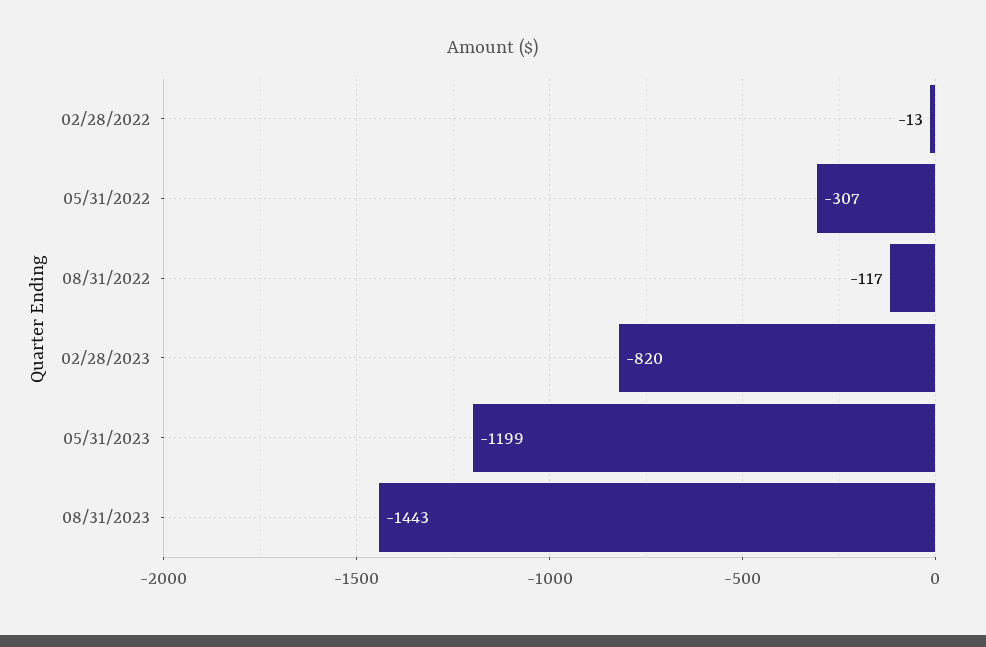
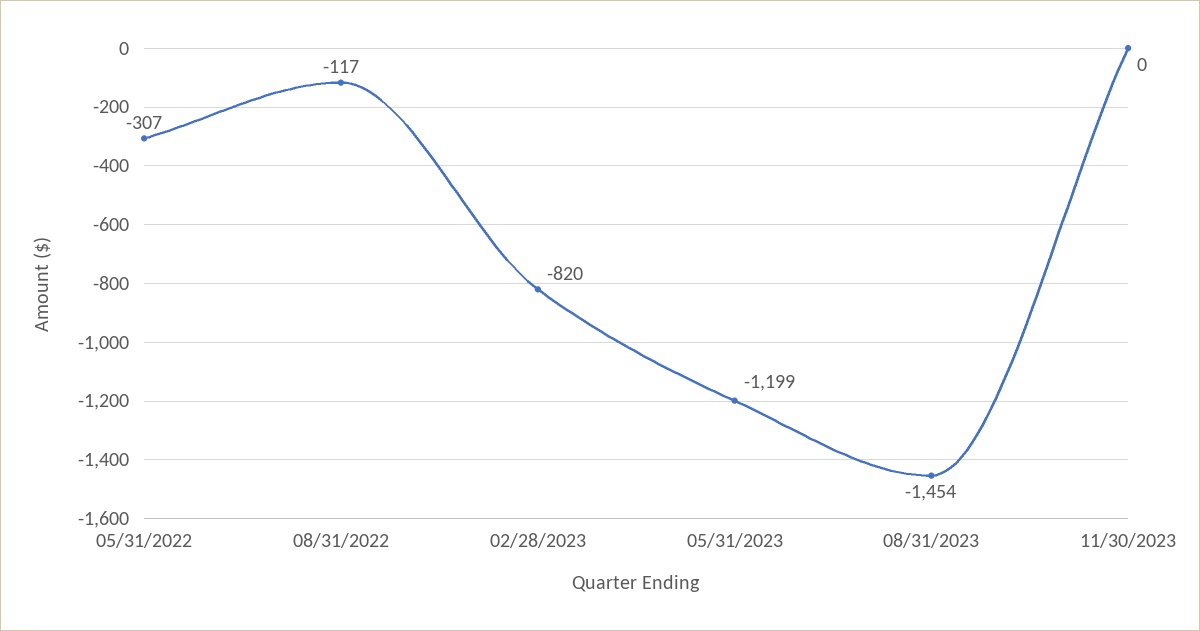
02/28/2022: -13 -> none
08/31/2023: -1443 -> -1454
11/30/2023: none -> 0

